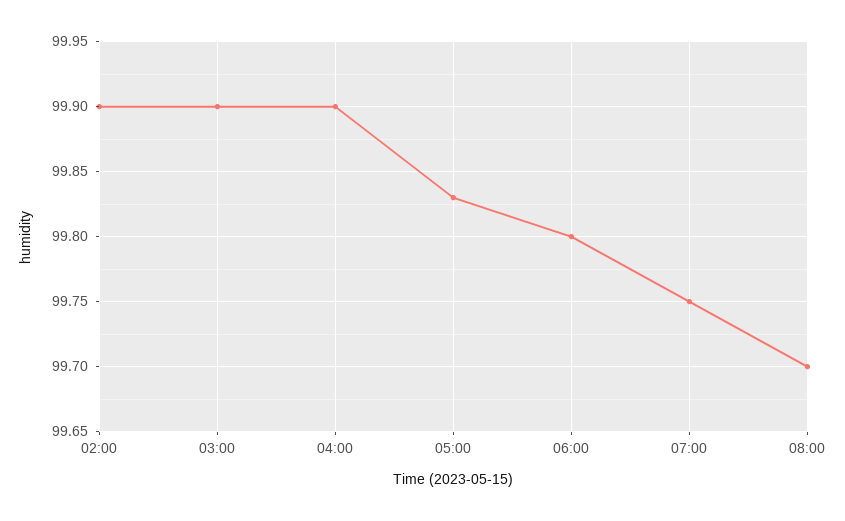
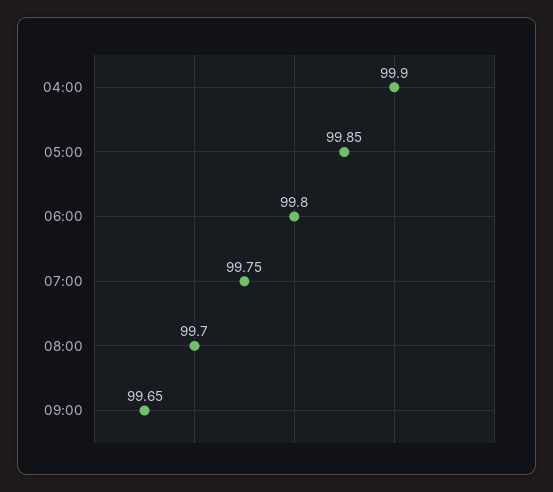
02:00: 99.9 -> none
03:00: 99.9 -> none
05:00: 99.83 -> 99.85
09:00: none -> 99.65

